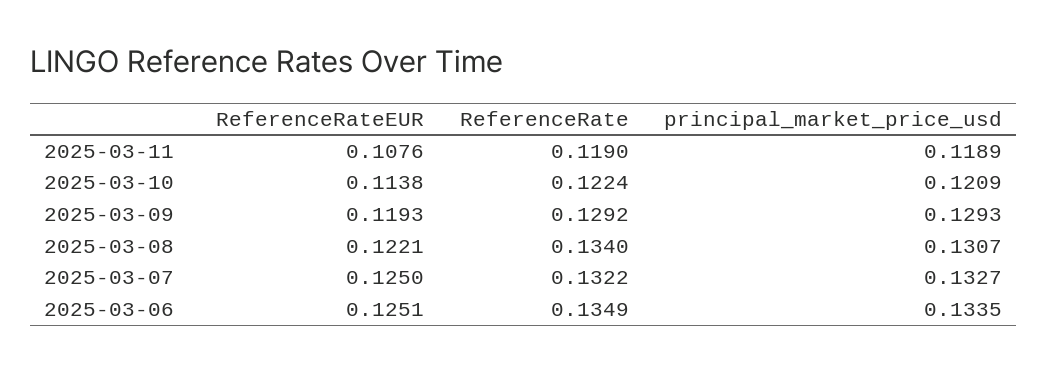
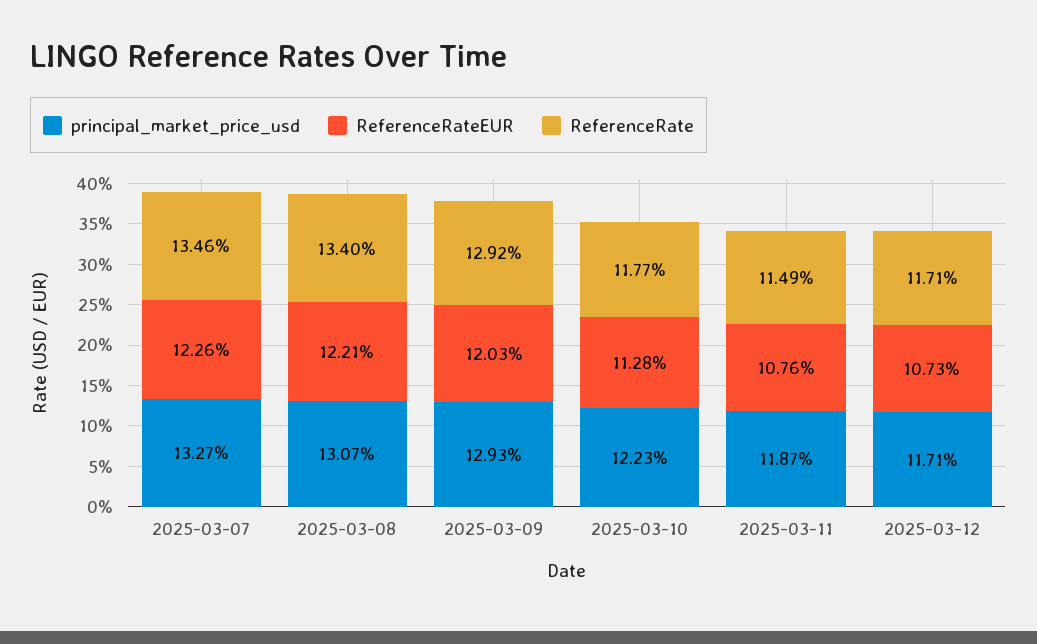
ReferenceRate, 2025-03-11: 0.119 -> 0.1149
principal_market_price_usd, 2025-03-11: 0.1189 -> 0.1187
ReferenceRateEUR, 2025-03-10: 0.1138 -> 0.1128
ReferenceRate, 2025-03-10: 0.1224 -> 0.1177
principal_market_price_usd, 2025-03-10: 0.1209 -> 0.1223
ReferenceRateEUR, 2025-03-09: 0.1193 -> 0.1203
ReferenceRateEUR, 2025-03-07: 0.125 -> 0.1226
ReferenceRate, 2025-03-07: 0.1322 -> 0.1346
ReferenceRateEUR, 2025-03-06: 0.1251 -> none
ReferenceRate, 2025-03-06: 0.1349 -> none
principal_market_price_usd, 2025-03-06: 0.1335 -> none
principal_market_price_usd, 2025-03-12: none -> 0.1171
ReferenceRateEUR, 2025-03-12: none -> 0.1073
ReferenceRate, 2025-03-12: none -> 0.1171

